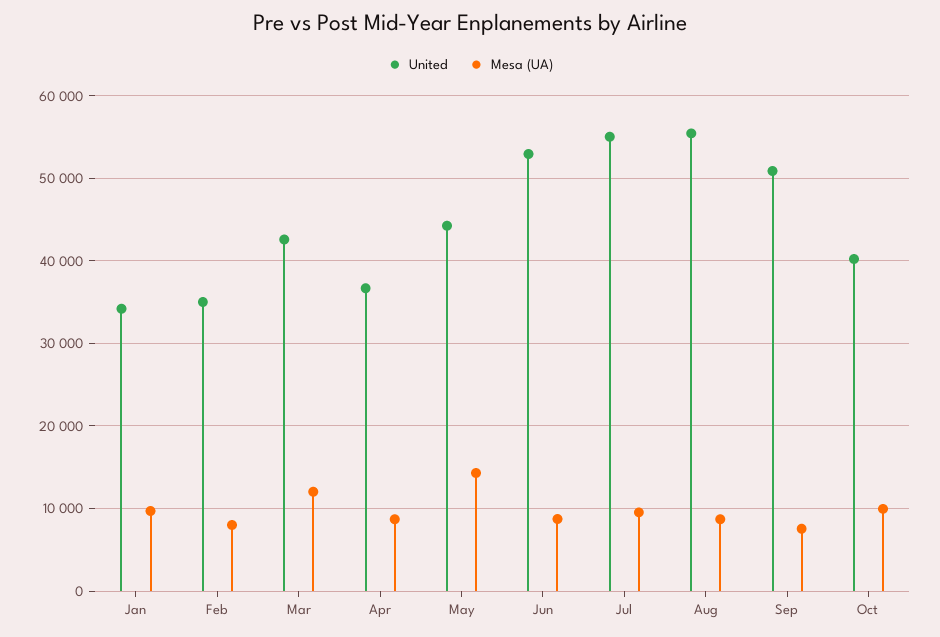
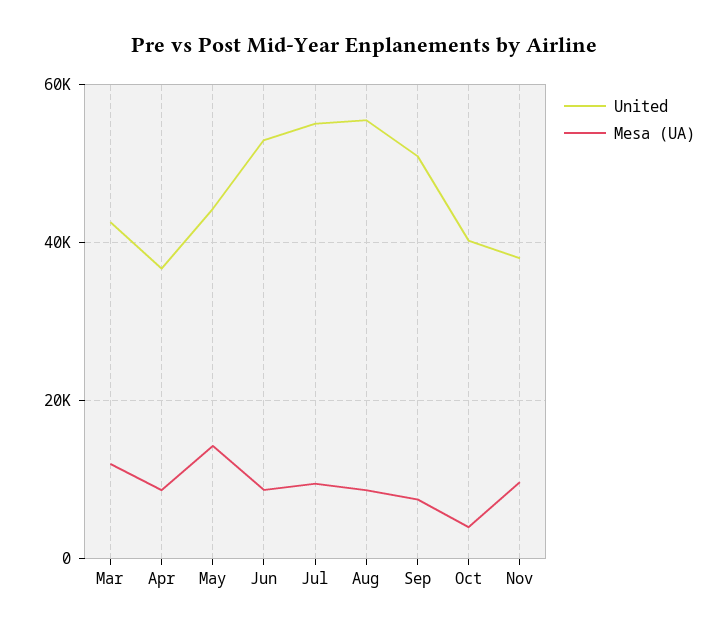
United, Jan: 34000 -> none
Mesa (UA), Jan: 10000 -> none
United, Feb: 35000 -> none
Mesa (UA), Feb: 8000 -> none
Mesa (UA), Oct: 10000 -> 4000
United, Nov: none -> 38000
Mesa (UA), Nov: none -> 10000

